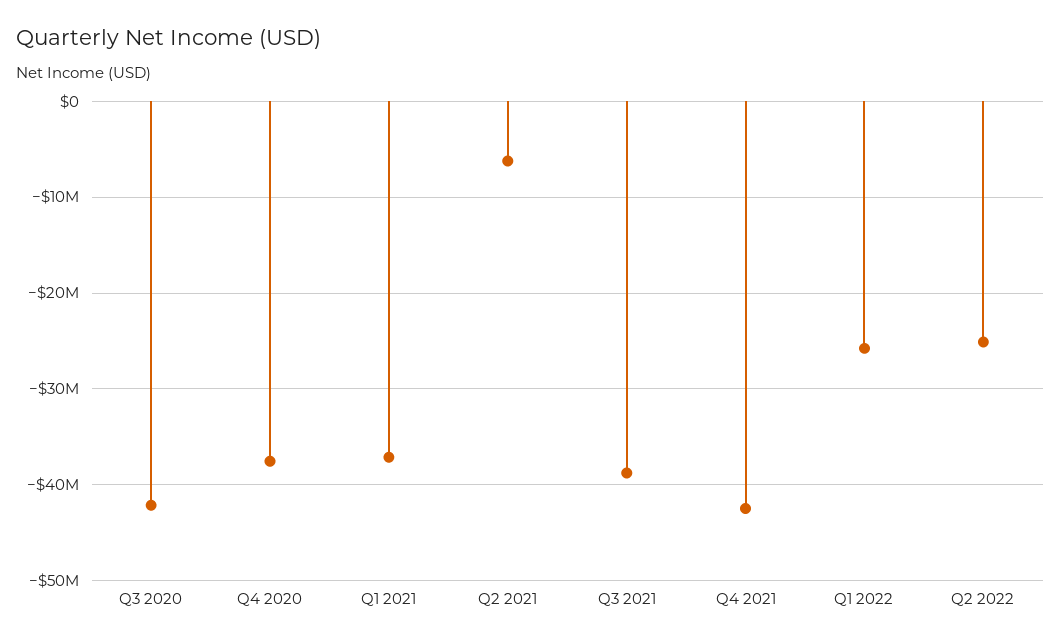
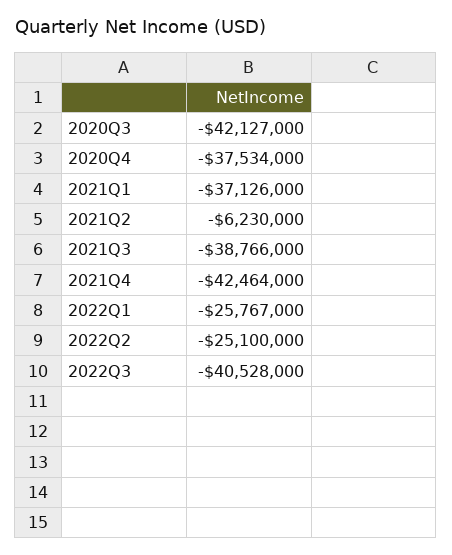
2022Q3: none -> -40528000

